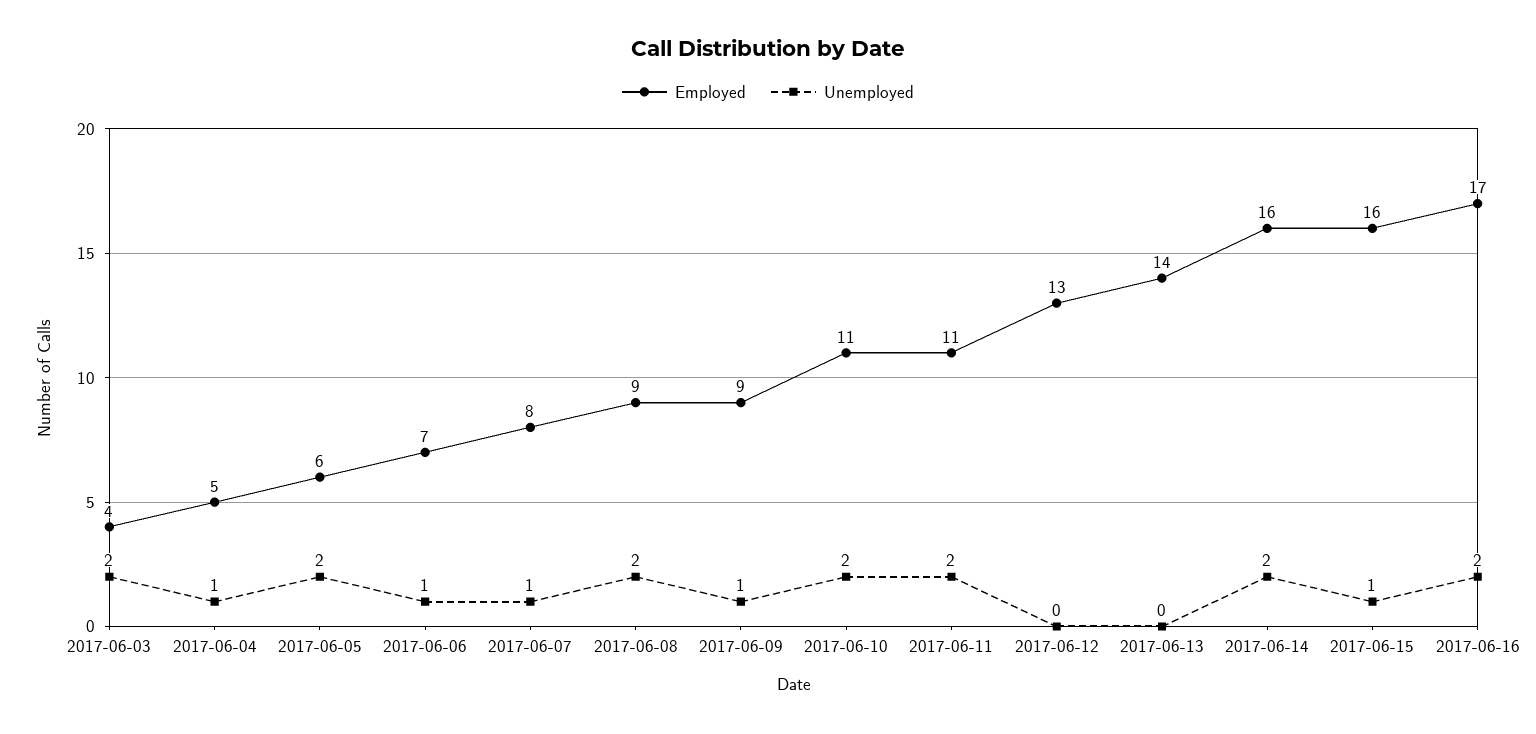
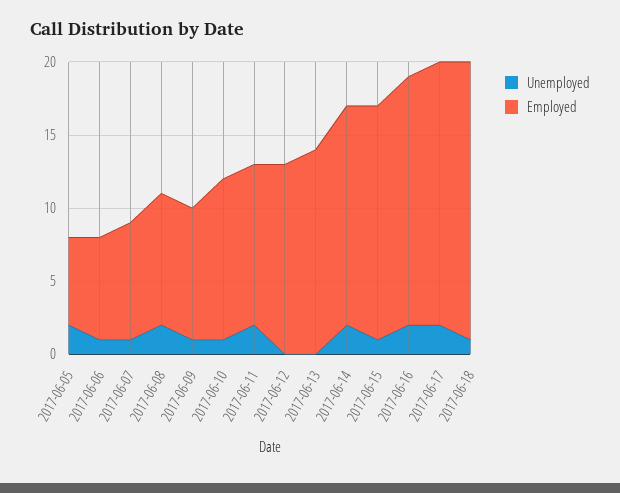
Employed, 2017-06-03: 4 -> none
Unemployed, 2017-06-03: 2 -> none
Employed, 2017-06-04: 5 -> none
Unemployed, 2017-06-04: 1 -> none
Unemployed, 2017-06-10: 2 -> 1
Employed, 2017-06-14: 16 -> 15
Unemployed, 2017-06-17: none -> 2
Employed, 2017-06-17: none -> 18
Unemployed, 2017-06-18: none -> 1
Employed, 2017-06-18: none -> 19

